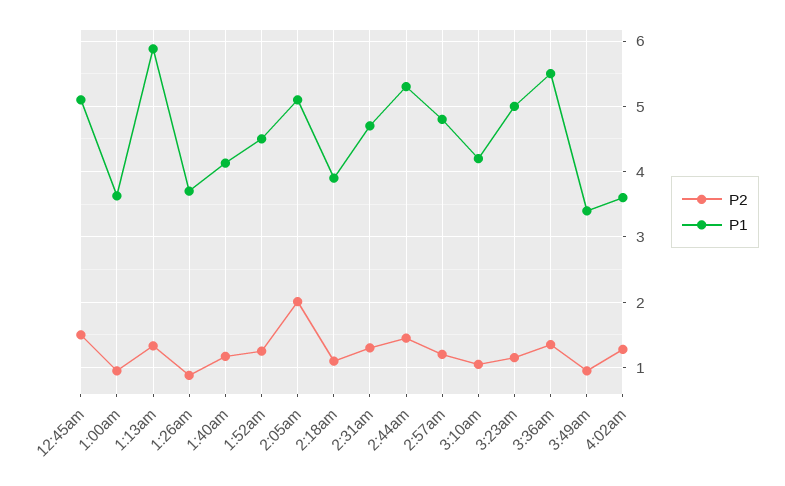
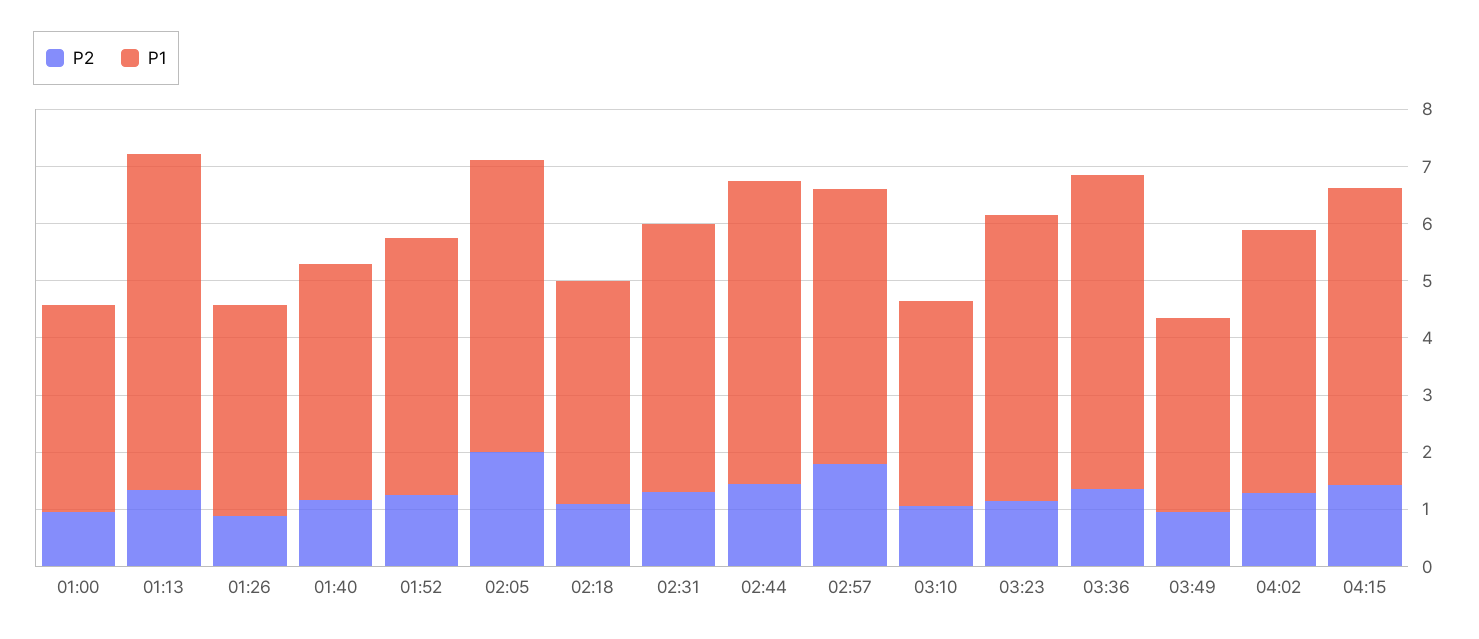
P2, 12:45am: 1.5 -> none
P1, 12:45am: 5.1 -> none
P2, 2:57am: 1.2 -> 1.8
P1, 3:10am: 4.2 -> 3.6
P1, 4:02am: 3.6 -> 4.6
P2, 04:15: none -> 1.4
P1, 04:15: none -> 5.2

